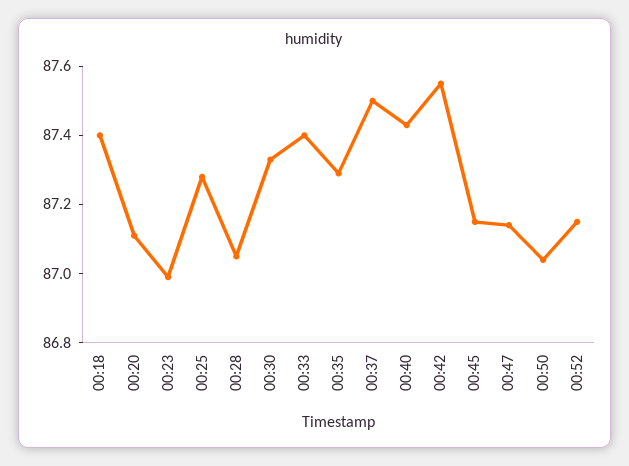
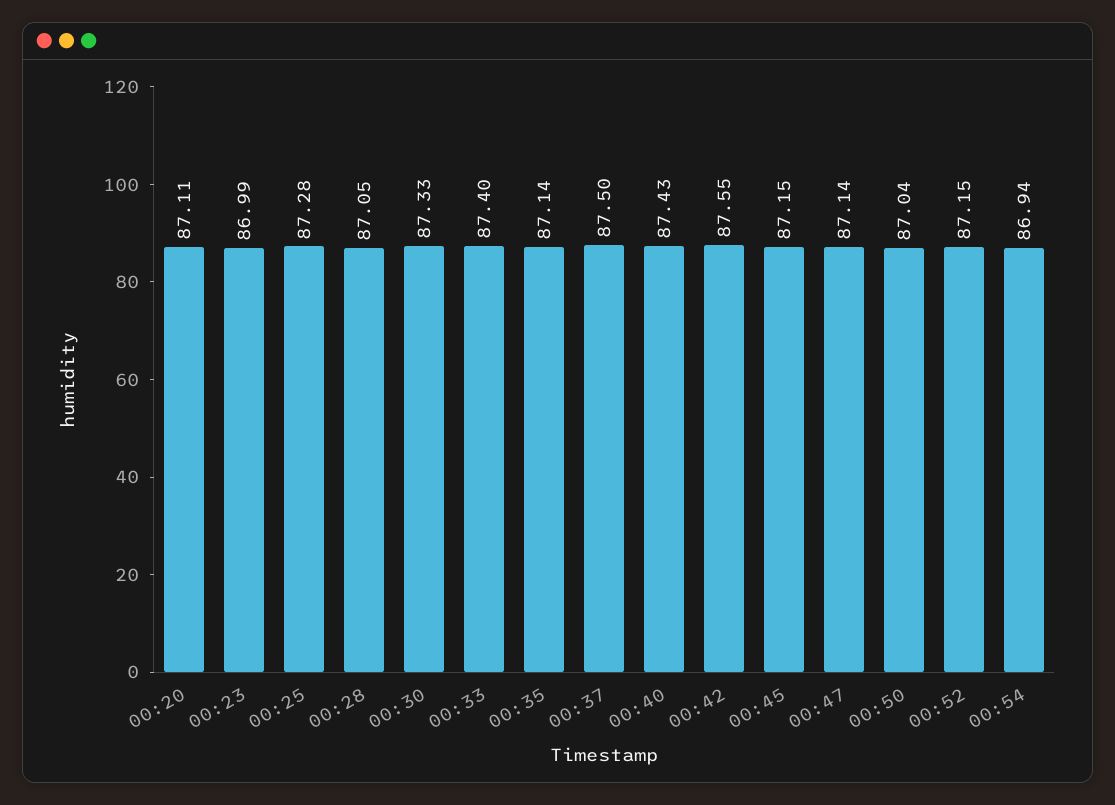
00:18: 87.4 -> none
00:35: 87.3 -> 87.14
00:54: none -> 86.94

